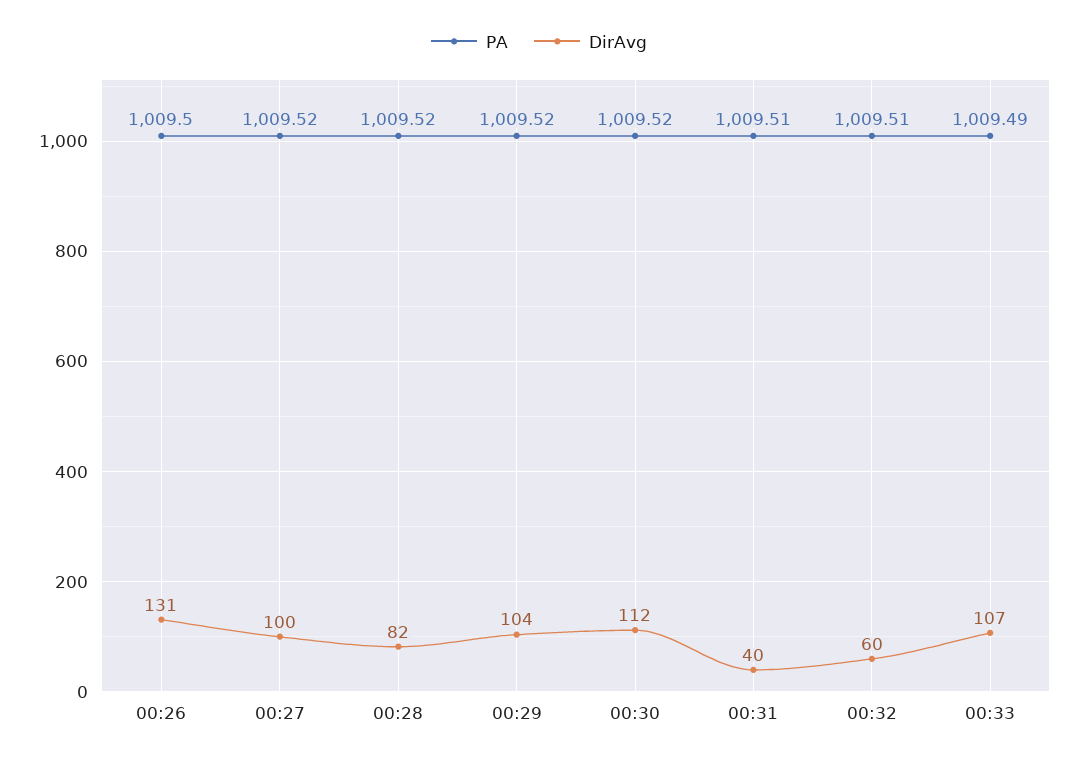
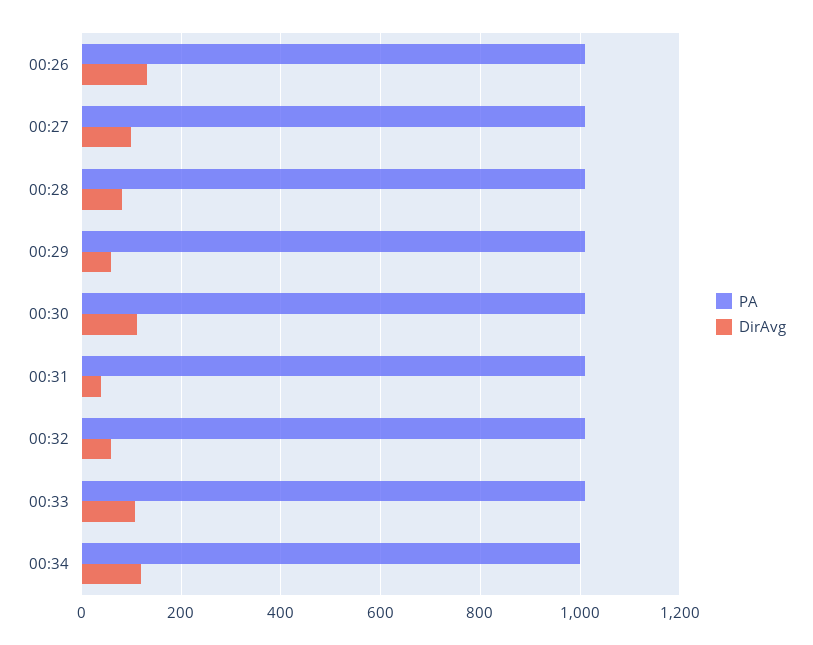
DirAvg, 00:29: 104 -> 60
PA, 00:34: none -> 1000
DirAvg, 00:34: none -> 120

